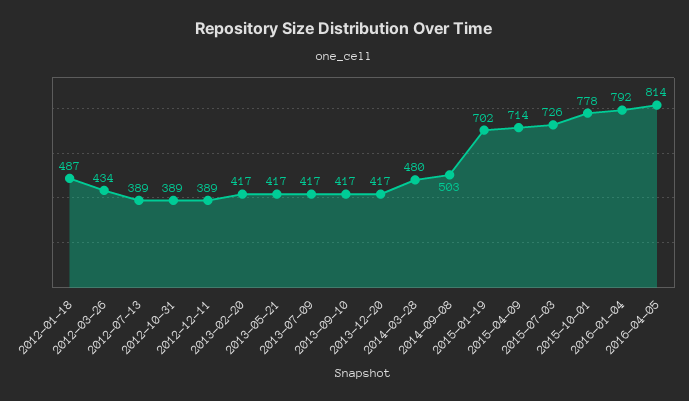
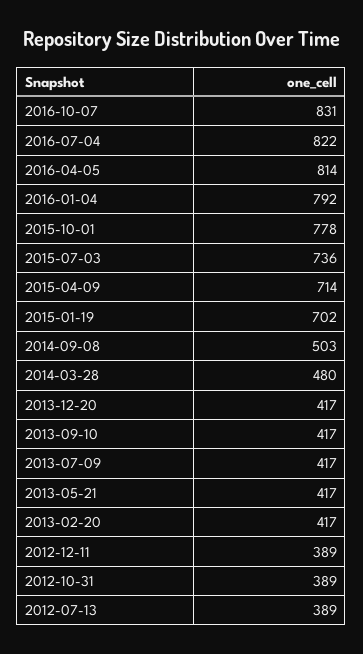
2012-01-18: 487 -> none
2012-03-26: 434 -> none
2015-07-03: 726 -> 736
2016-10-07: none -> 831
2016-07-04: none -> 822

